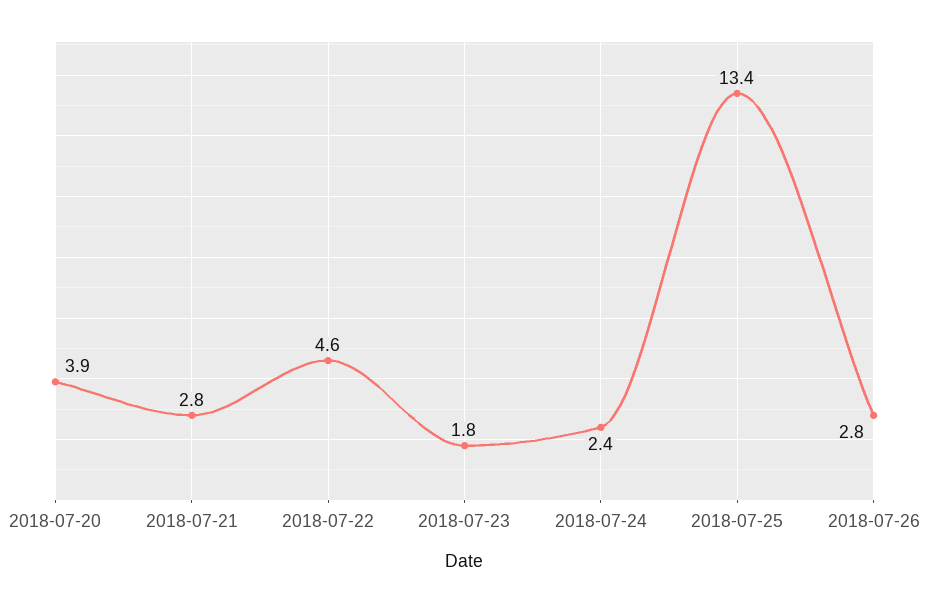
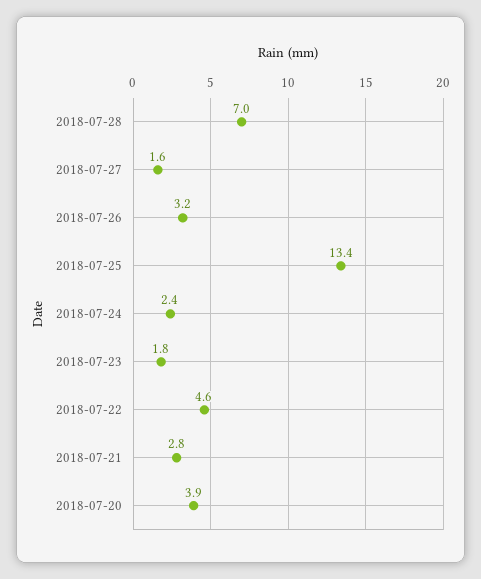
2018-07-26: 2.8 -> 3.2
2018-07-28: none -> 7
2018-07-27: none -> 1.6

